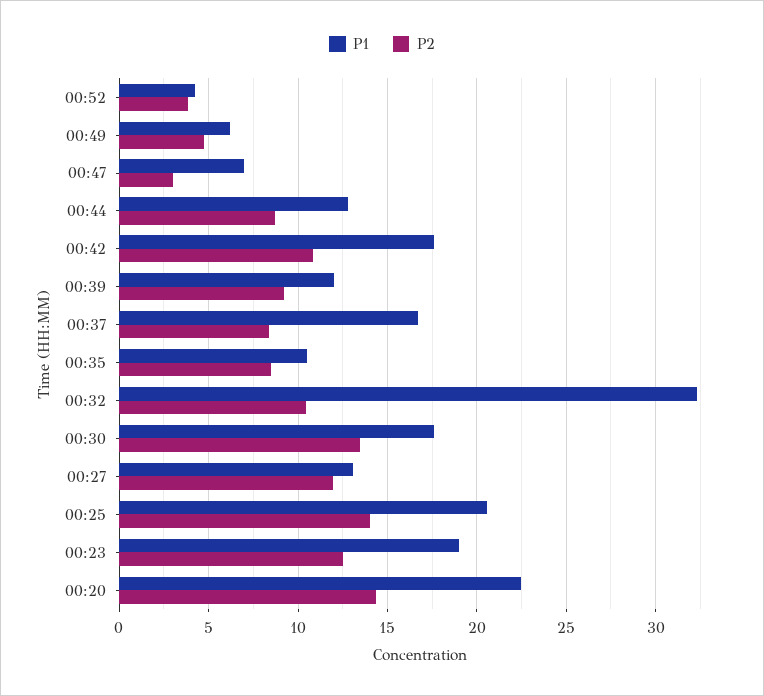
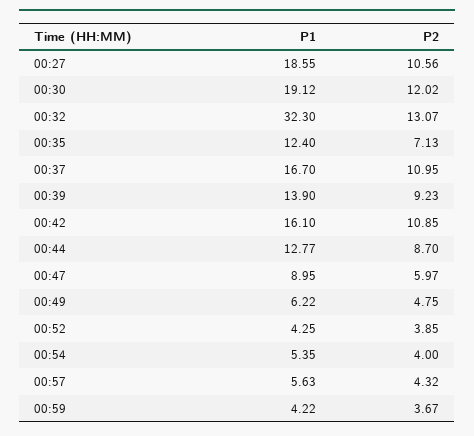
P1, 00:47: 7 -> 8.95
P2, 00:47: 3 -> 5.97
P1, 00:42: 17.5 -> 16.1
P1, 00:39: 12 -> 13.9
P2, 00:37: 8.5 -> 10.95
P1, 00:35: 10.5 -> 12.4
P2, 00:35: 8.5 -> 7.13
P2, 00:32: 10.5 -> 13.07
P1, 00:30: 17.5 -> 19.12
P2, 00:30: 13.5 -> 12.02
P1, 00:27: 13 -> 18.55
P2, 00:27: 12 -> 10.56
P1, 00:25: 20.5 -> none
P2, 00:25: 14 -> none
P1, 00:23: 19 -> none
P2, 00:23: 12.5 -> none
P1, 00:20: 22.5 -> none
P2, 00:20: 14.5 -> none
P1, 00:54: none -> 5.35
P2, 00:54: none -> 4
P1, 00:57: none -> 5.63
P2, 00:57: none -> 4.32
P1, 00:59: none -> 4.22
P2, 00:59: none -> 3.67

